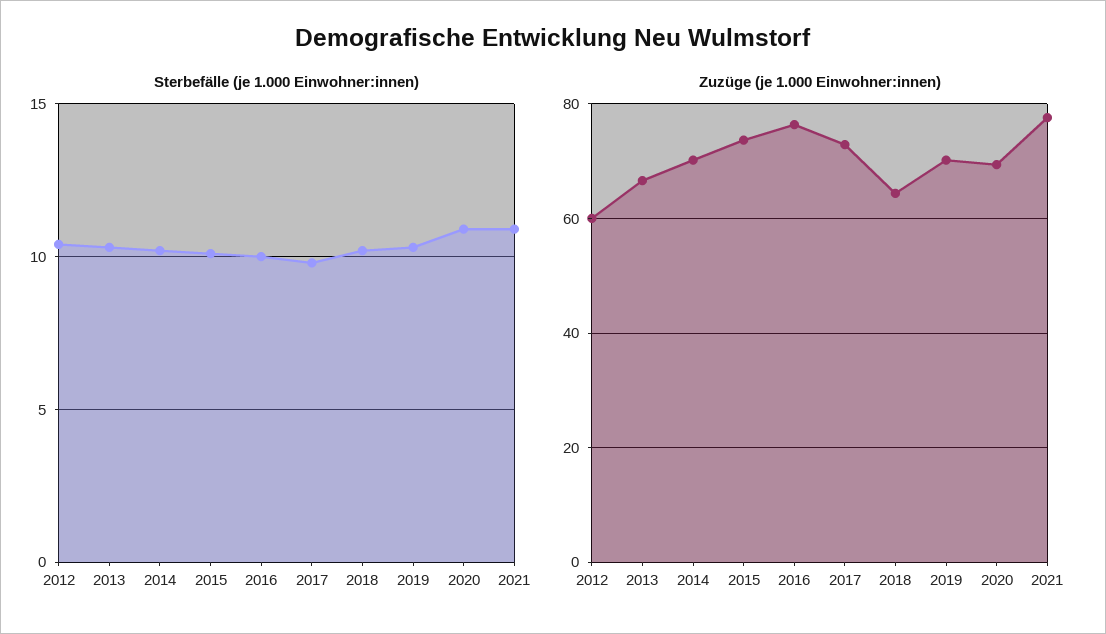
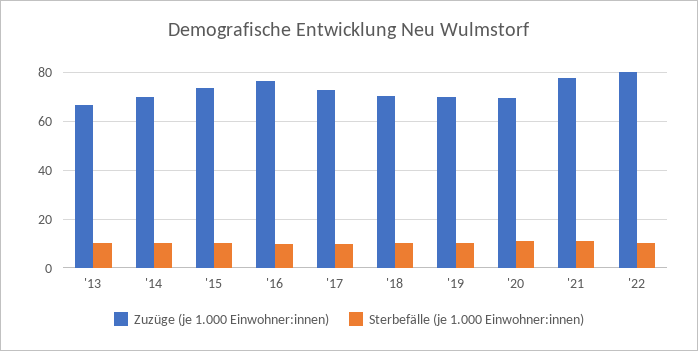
Sterbefälle (je 1.000 Einwohner:innen), 2012: 10.5 -> none
Zuzüge (je 1.000 Einwohner:innen), 2012: 60 -> none
Zuzüge (je 1.000 Einwohner:innen), 2018: 64 -> 70
Zuzüge (je 1.000 Einwohner:innen), '22: none -> 80
Sterbefälle (je 1.000 Einwohner:innen), '22: none -> 10

